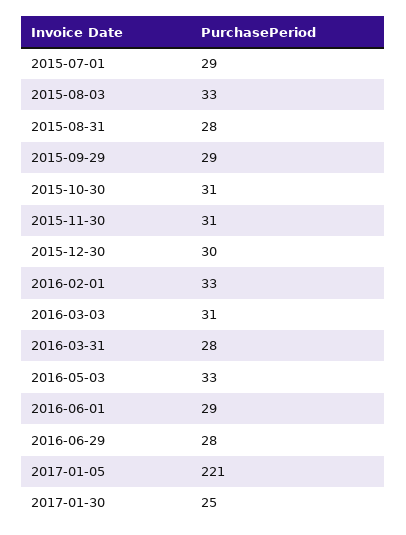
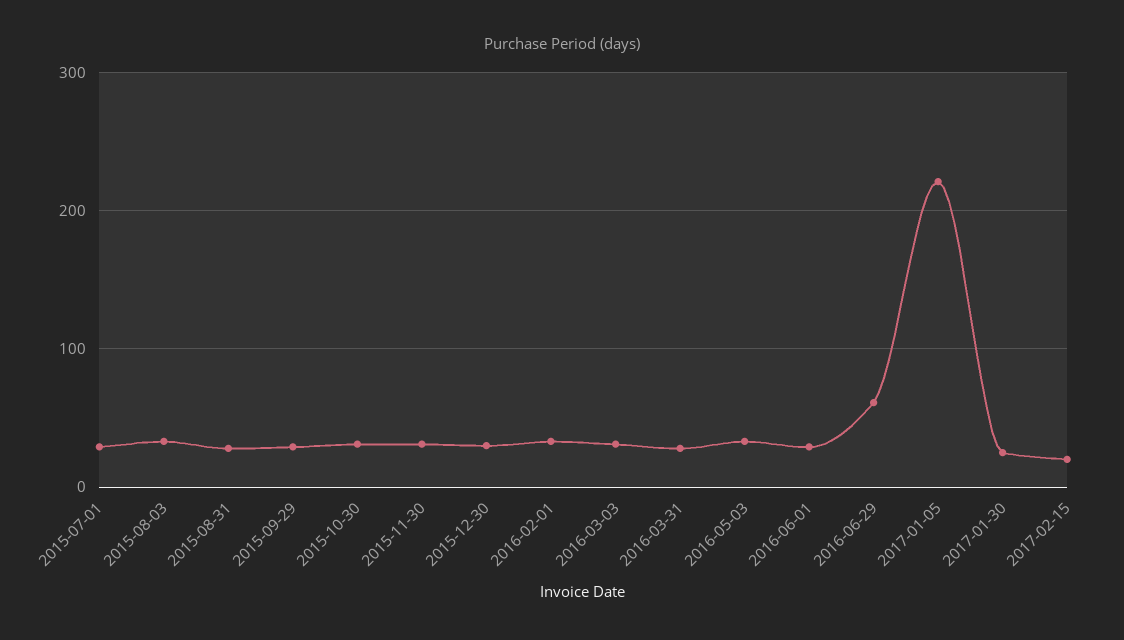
2016-06-29: 28 -> 60
2017-02-15: none -> 20

